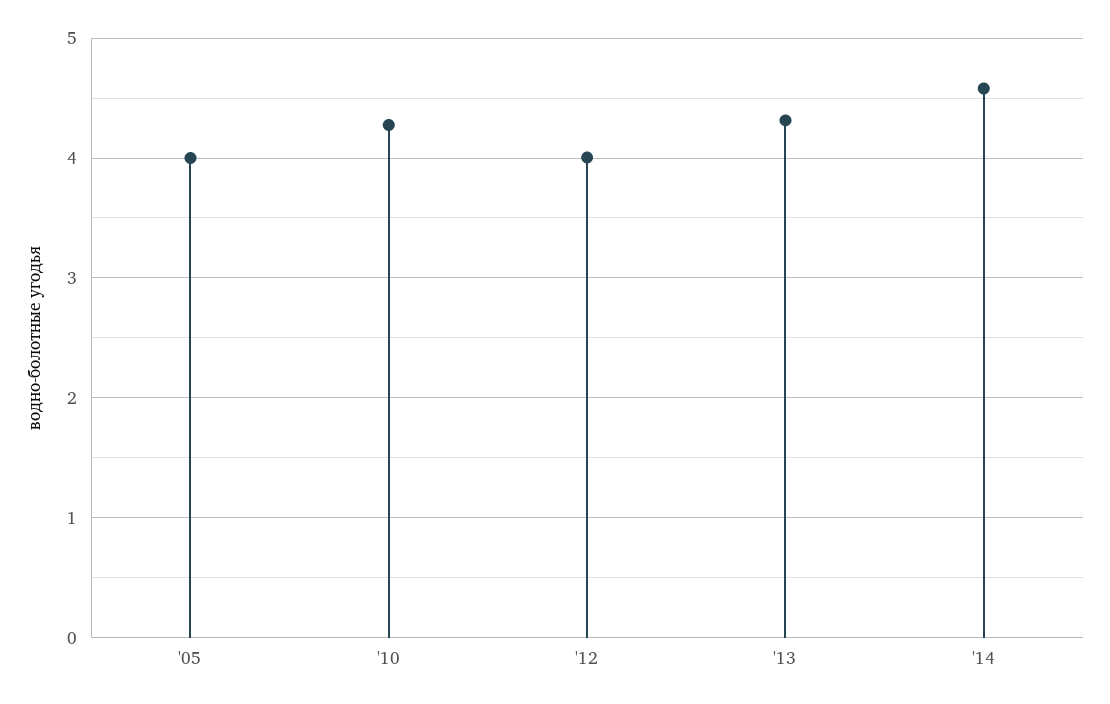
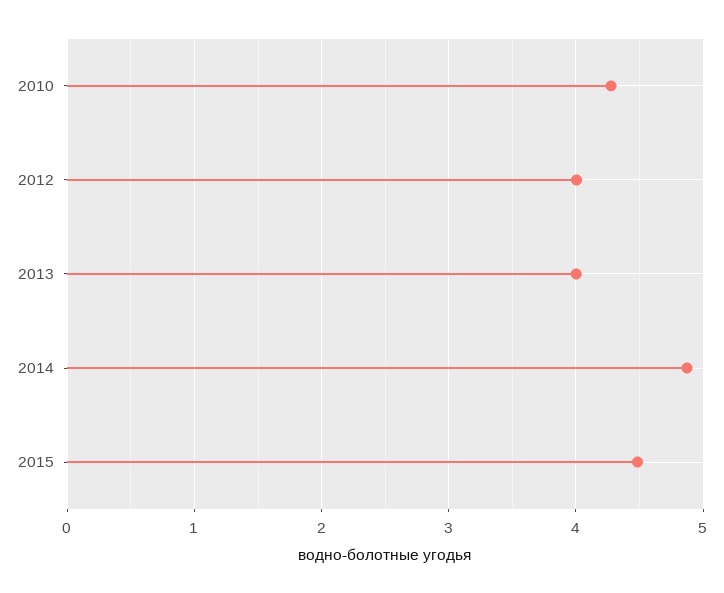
'05: 4 -> none
'13: 4.3 -> 4
'14: 4.6 -> 4.9
2015: none -> 4.5

